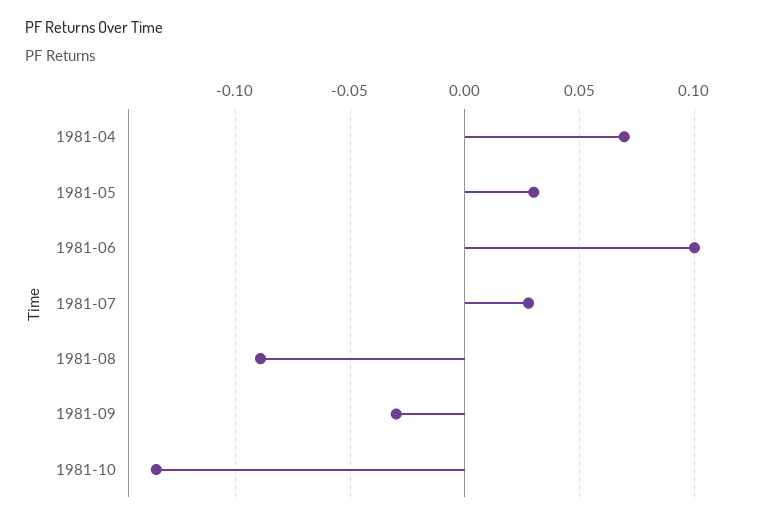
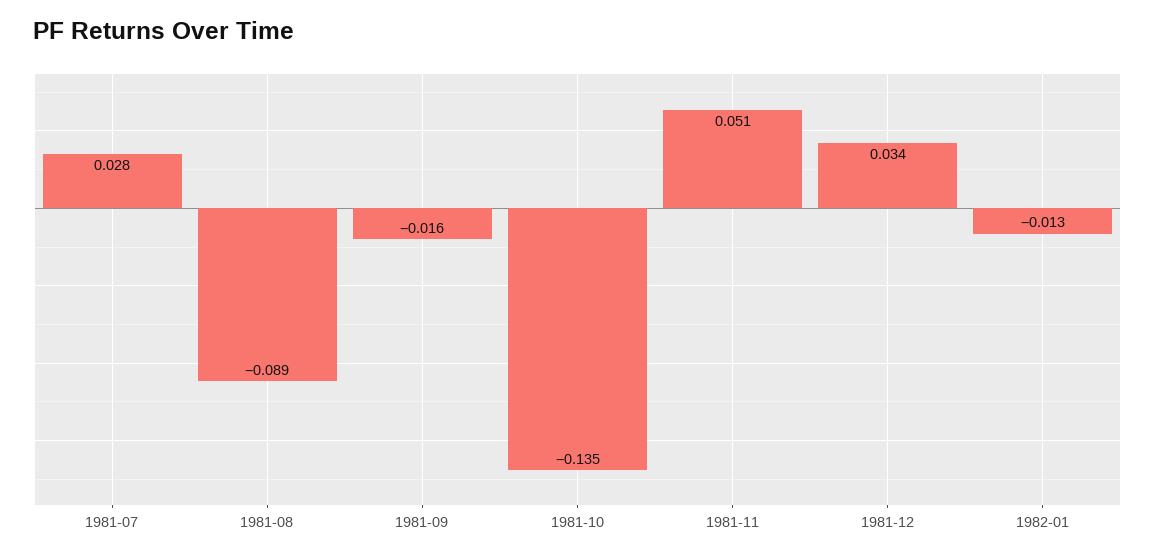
1981-04: 0.07 -> none
1981-05: 0.03 -> none
1981-06: 0.1 -> none
1981-09: -0.03 -> -0.016
1981-11: none -> 0.051
1981-12: none -> 0.034
1982-01: none -> -0.013

